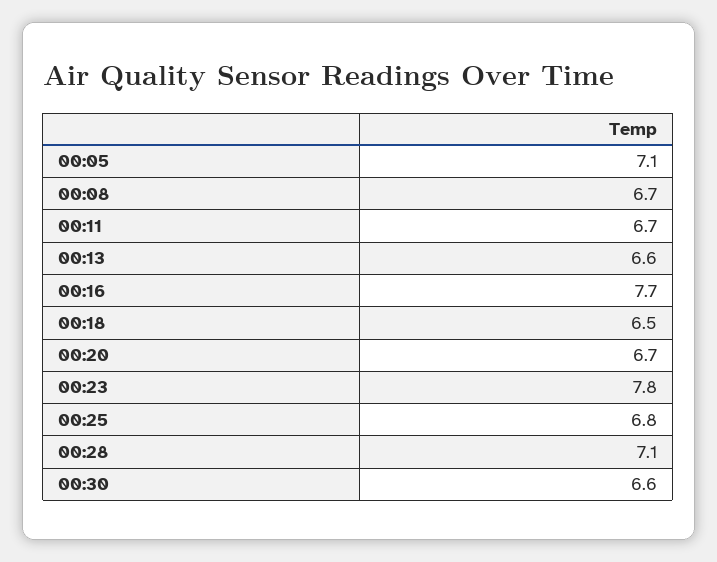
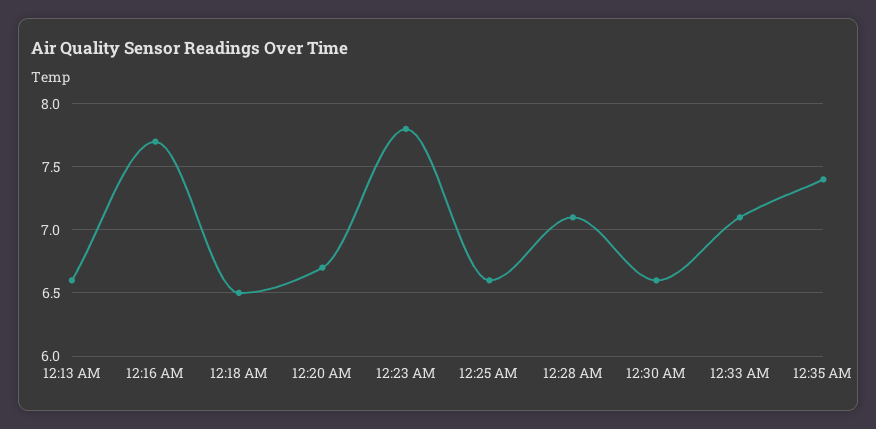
00:05: 7.1 -> none
00:08: 6.7 -> none
00:11: 6.7 -> none
00:25: 6.8 -> 6.6
12:33 AM: none -> 7.1
12:35 AM: none -> 7.4

